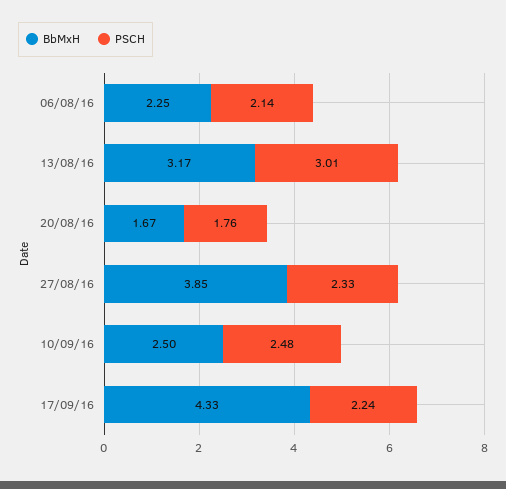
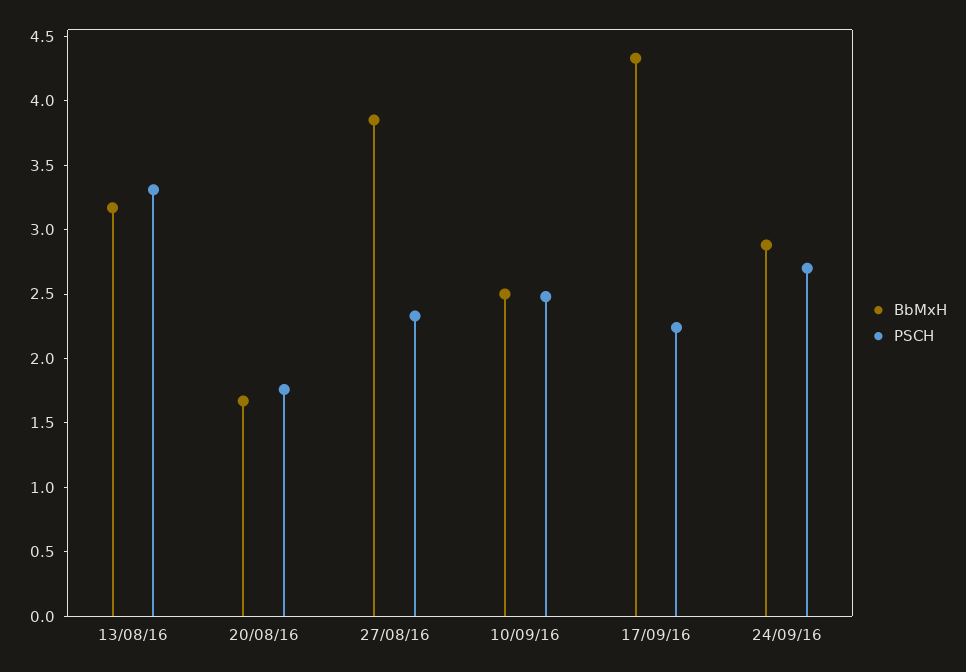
BbMxH, 06/08/16: 2.25 -> none
PSCH, 06/08/16: 2.14 -> none
PSCH, 13/08/16: 3.01 -> 3.3
BbMxH, 24/09/16: none -> 2.9
PSCH, 24/09/16: none -> 2.7

